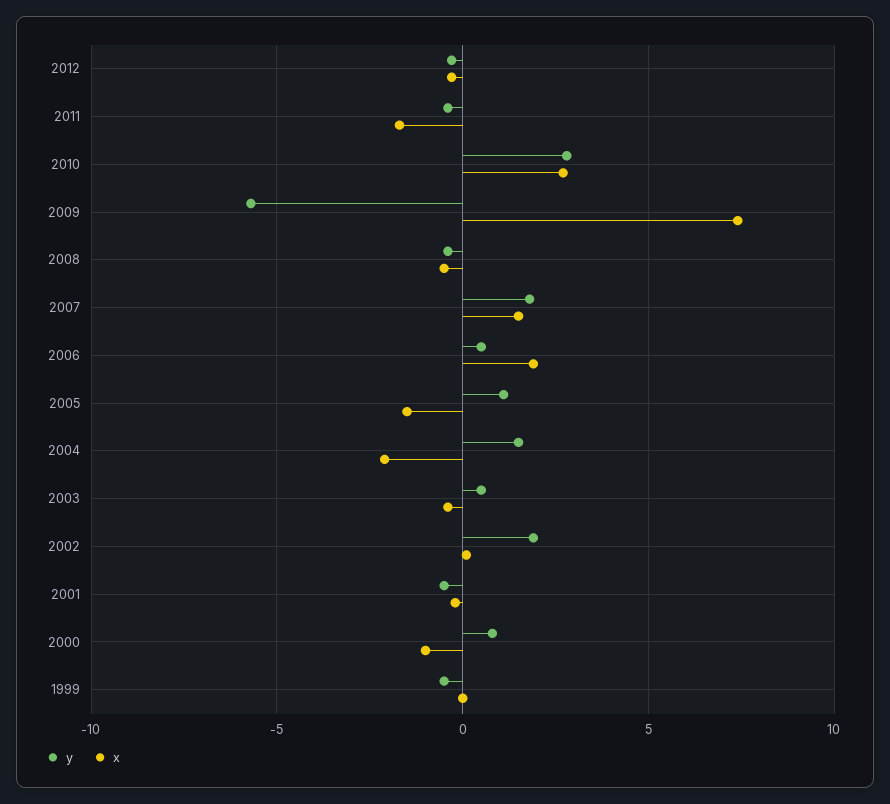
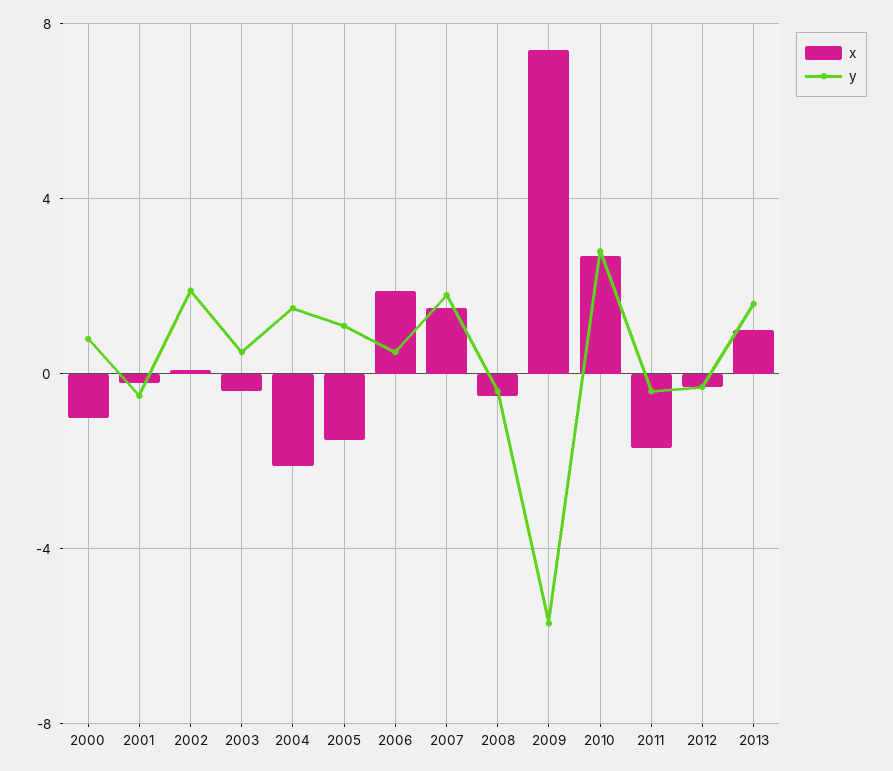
y, 1999: -0.5 -> none
x, 1999: 0 -> none
x, 2013: none -> 1
y, 2013: none -> 1.5

